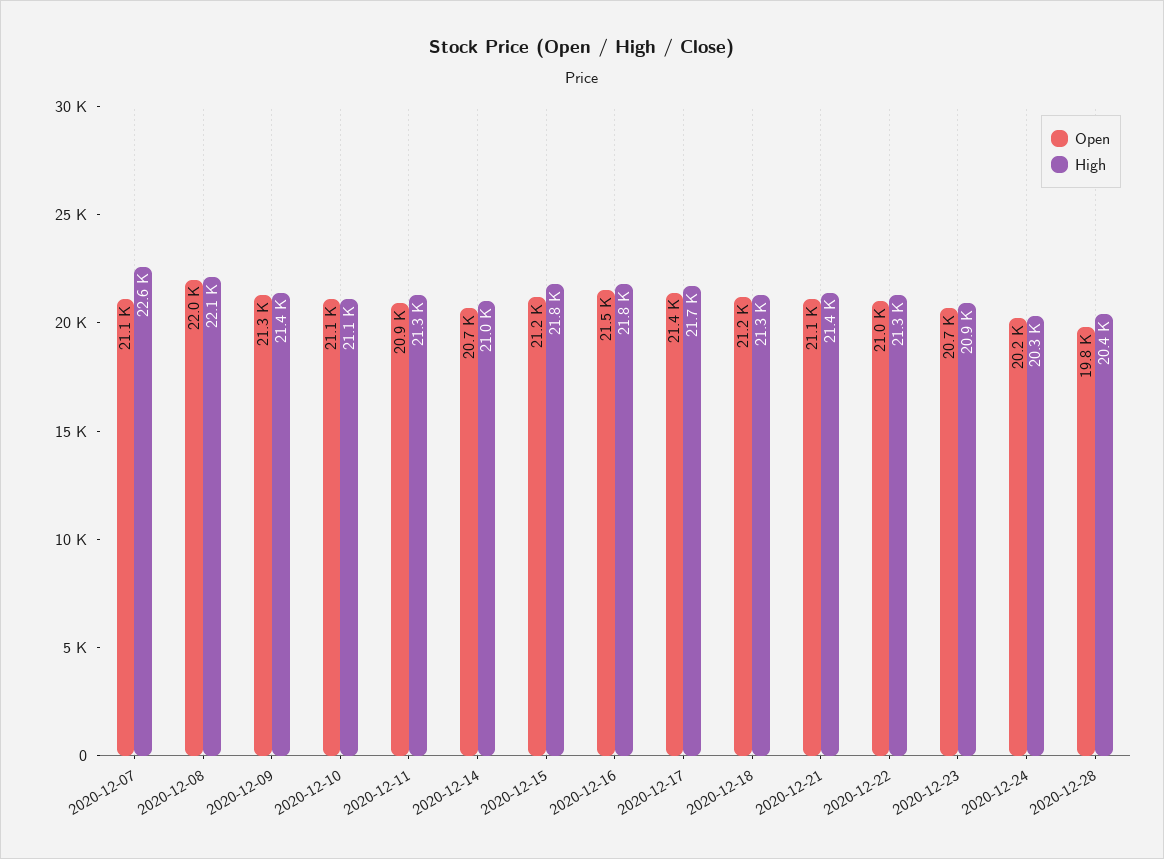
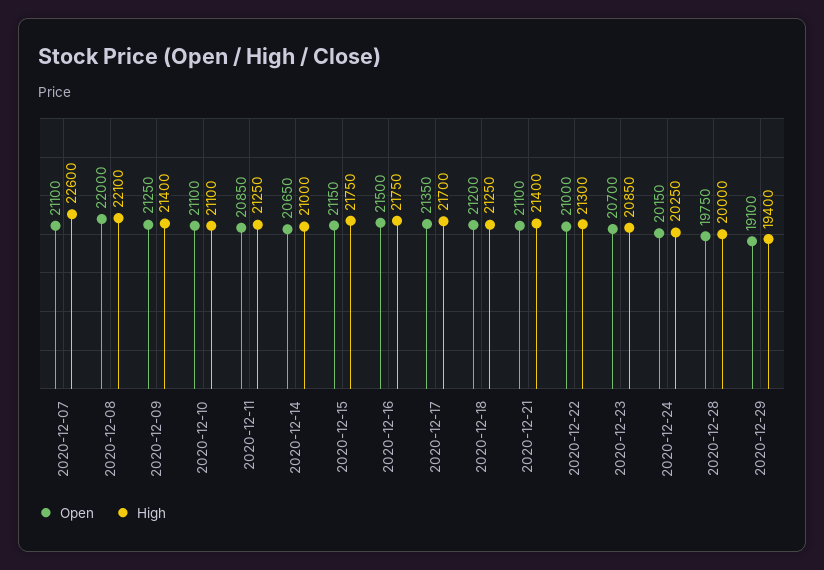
High, 2020-12-28: 20400 -> 20000
Open, 2020-12-29: none -> 19100
High, 2020-12-29: none -> 19400

